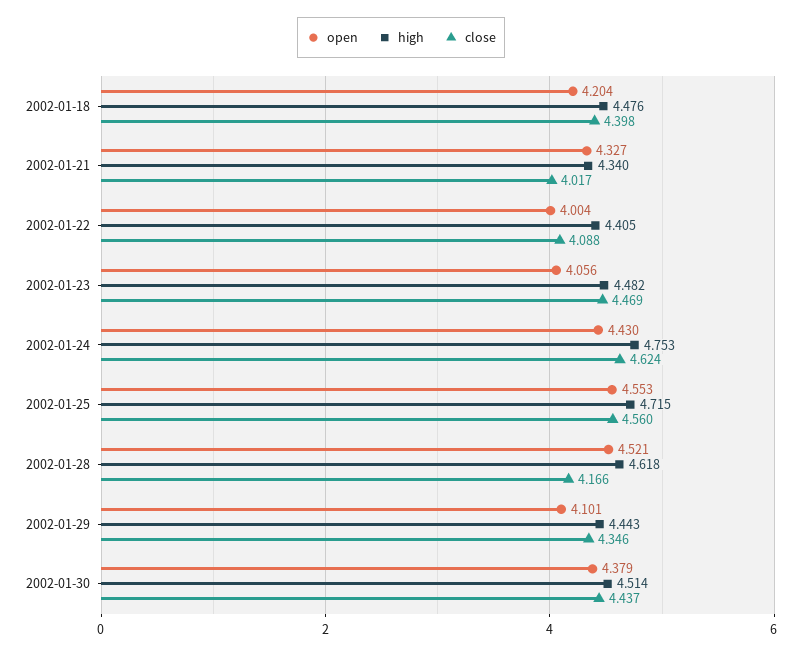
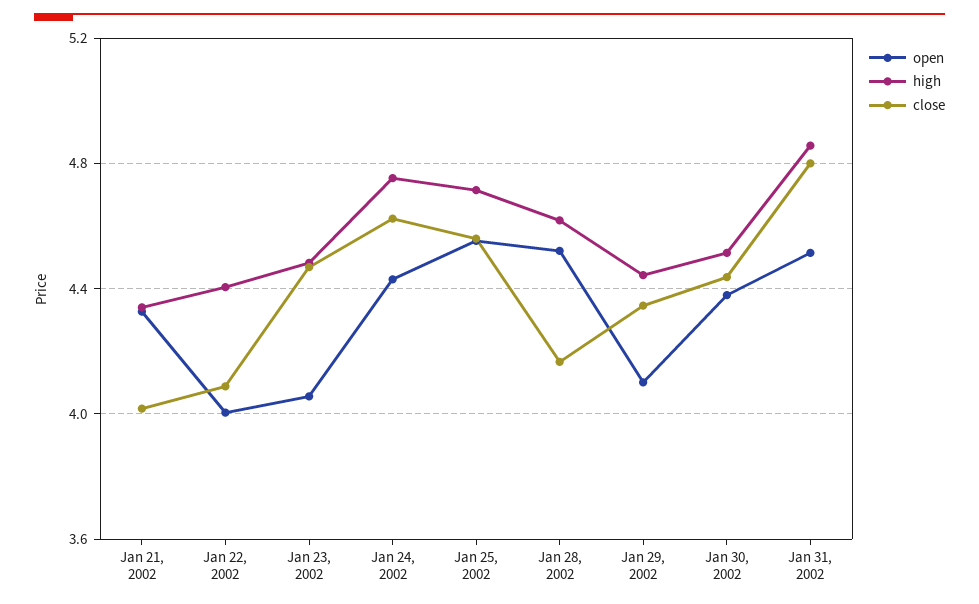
open, 2002-01-18: 4.204 -> none
high, 2002-01-18: 4.476 -> none
close, 2002-01-18: 4.398 -> none
open, Jan 31, 2002: none -> 4.5
high, Jan 31, 2002: none -> 4.85
close, Jan 31, 2002: none -> 4.8

